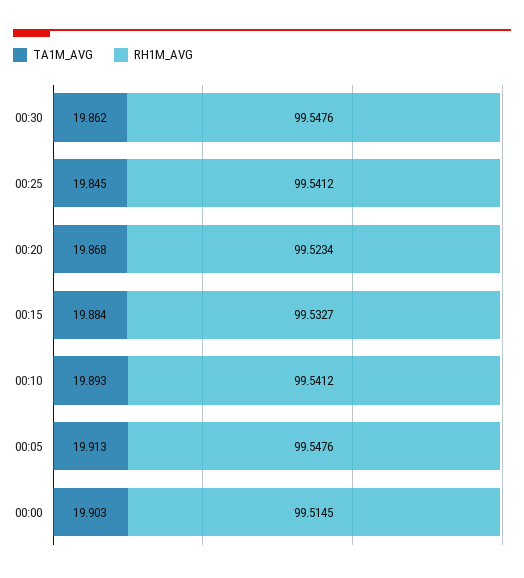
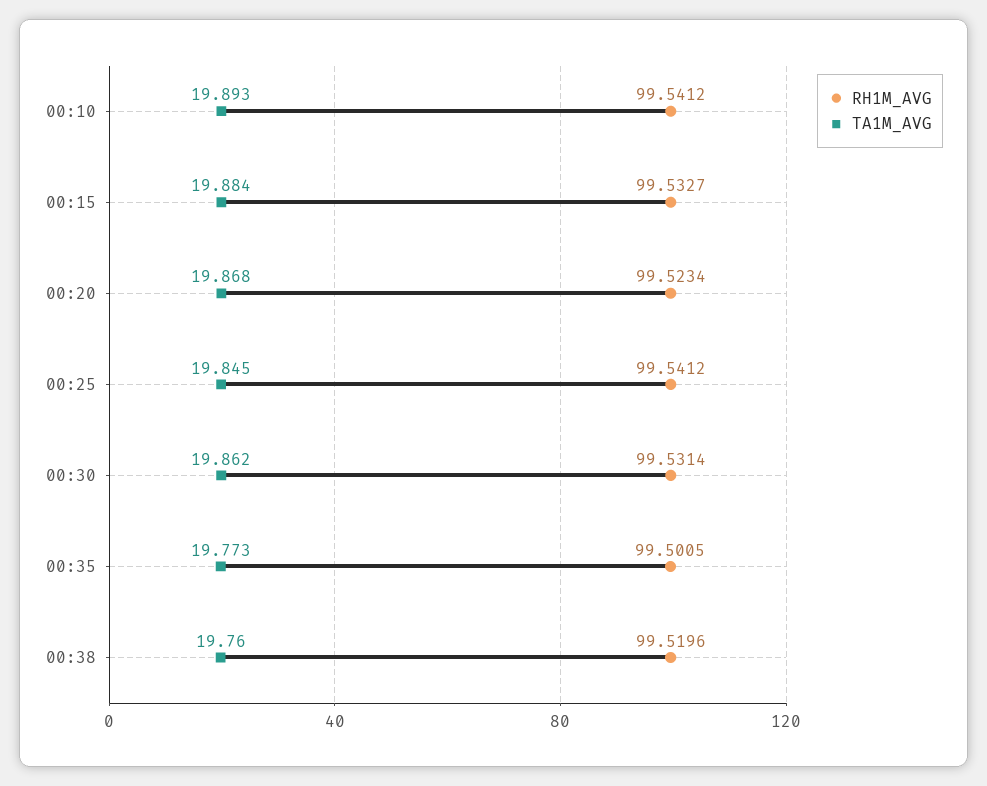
RH1M_AVG, 00:30: 99.5476 -> 99.5314
TA1M_AVG, 00:05: 19.913 -> none
RH1M_AVG, 00:05: 99.5476 -> none
TA1M_AVG, 00:00: 19.903 -> none
RH1M_AVG, 00:00: 99.5145 -> none
RH1M_AVG, 00:35: none -> 99.5005
TA1M_AVG, 00:35: none -> 19.773
RH1M_AVG, 00:38: none -> 99.5196
TA1M_AVG, 00:38: none -> 19.76

